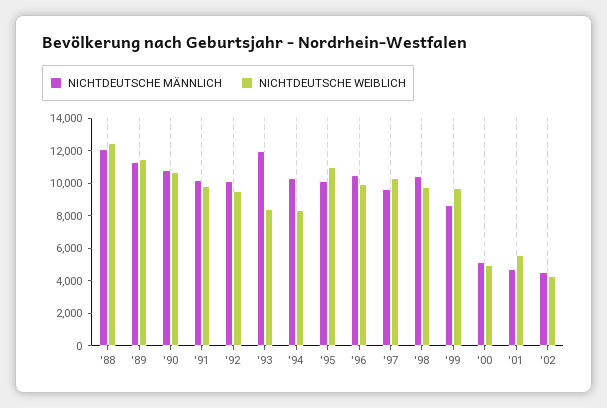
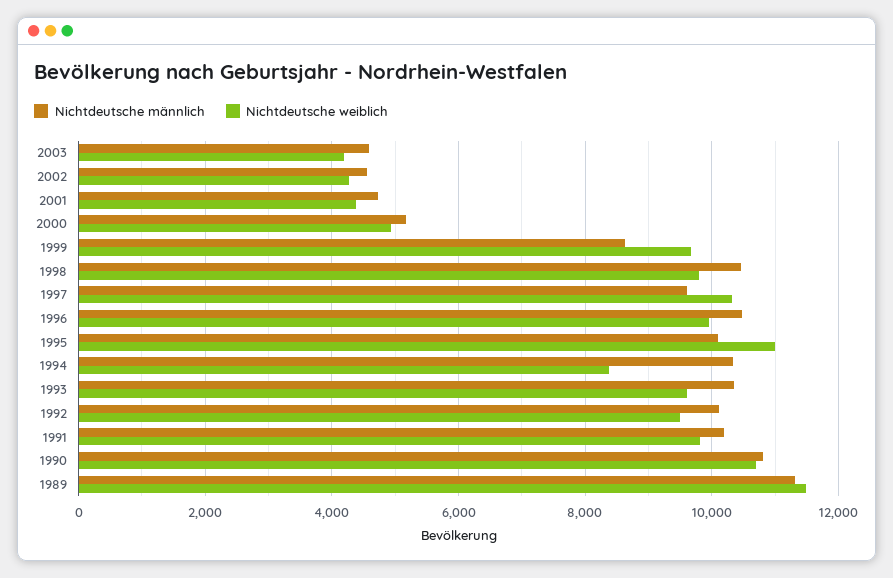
NICHTDEUTSCHE MÄNNLICH, '88: 12000 -> none
NICHTDEUTSCHE WEIBLICH, '88: 12500 -> none
NICHTDEUTSCHE MÄNNLICH, '93: 12000 -> 10400
NICHTDEUTSCHE WEIBLICH, '93: 8500 -> 9600
NICHTDEUTSCHE WEIBLICH, '01: 5500 -> 4400
NICHTDEUTSCHE MÄNNLICH, 2003: none -> 4600
NICHTDEUTSCHE WEIBLICH, 2003: none -> 4200

